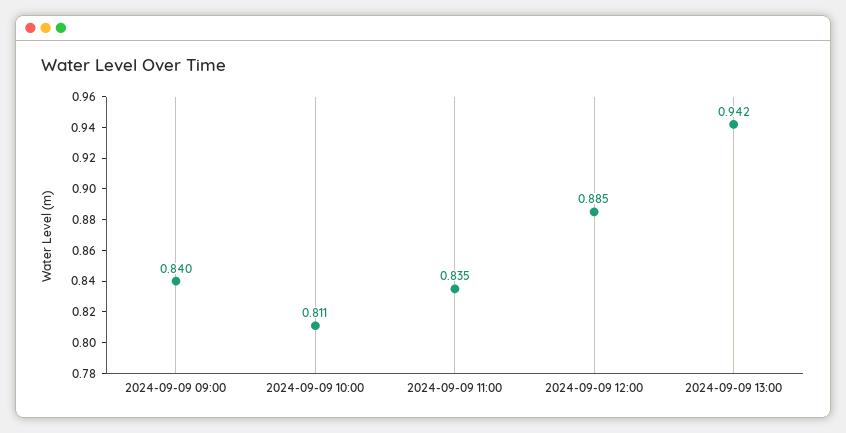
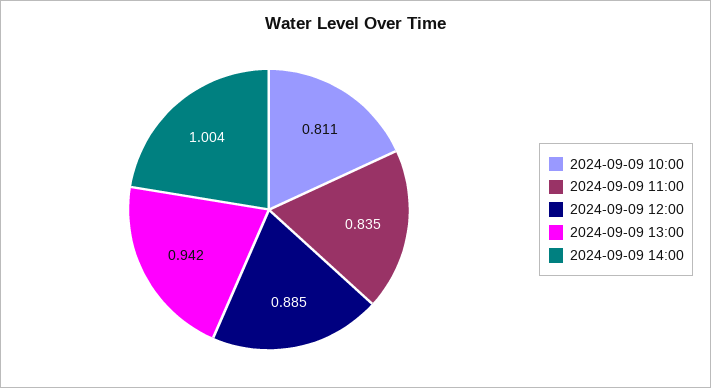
2024-09-09 09:00: 0.84 -> none
2024-09-09 14:00: none -> 1.004

